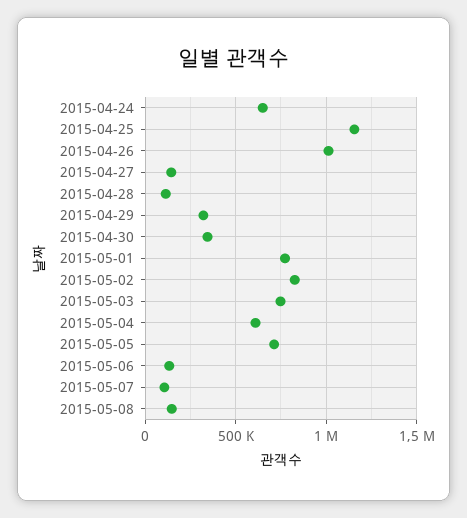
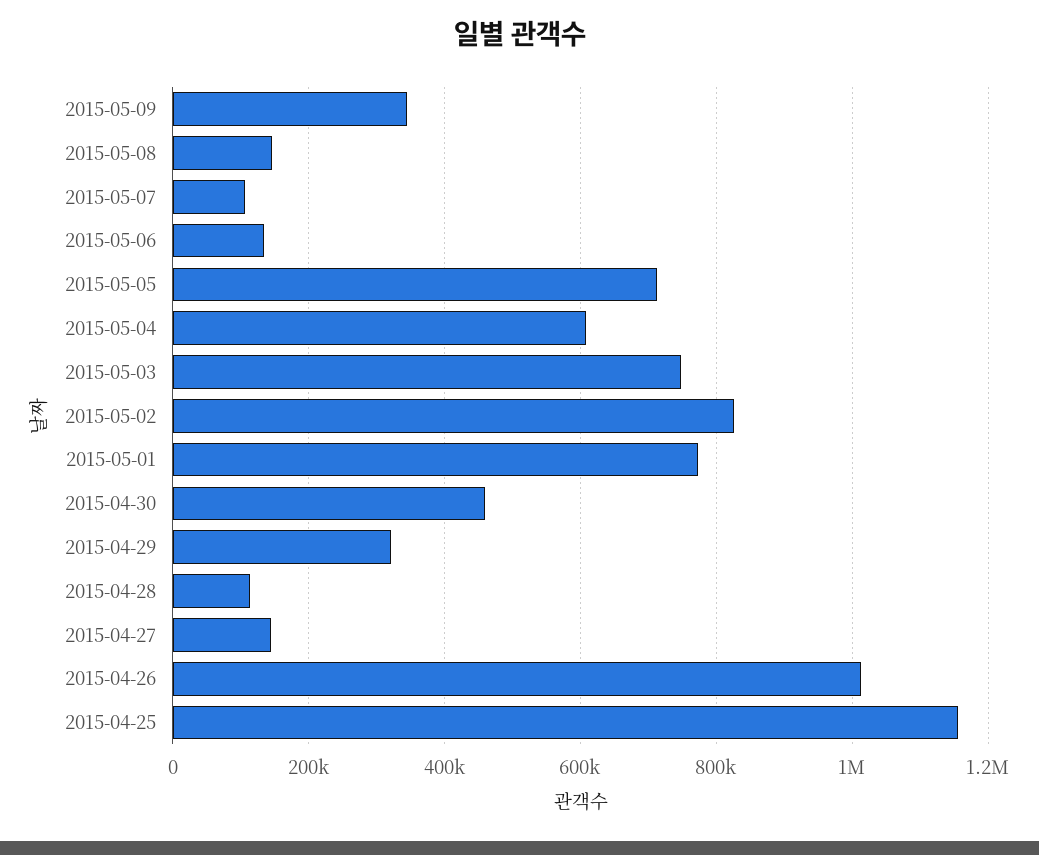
2015-04-24: 650000 -> none
2015-04-30: 350000 -> 460000
2015-05-09: none -> 340000

